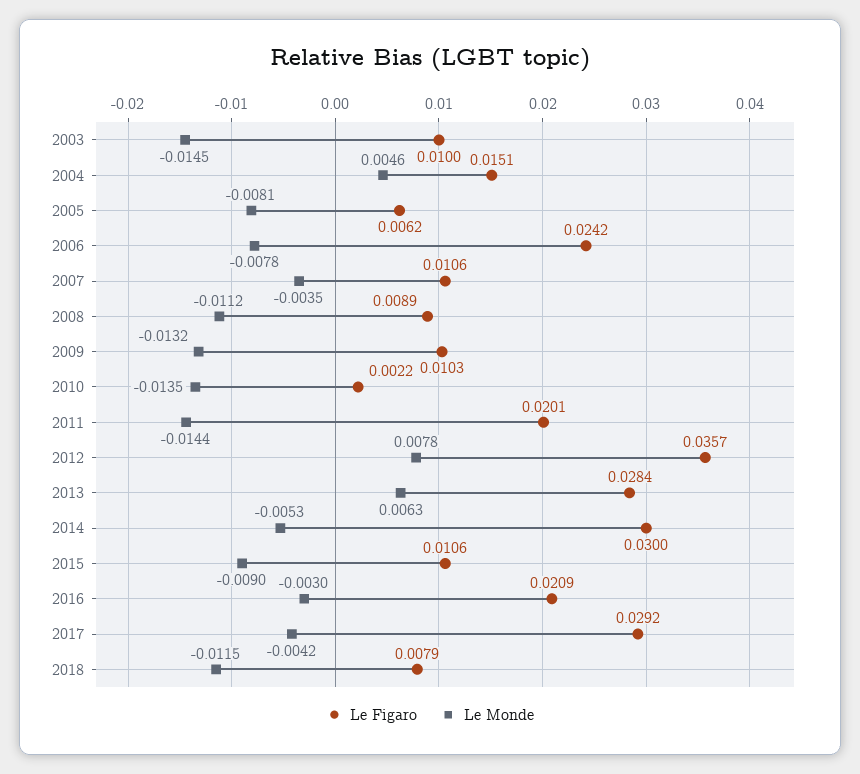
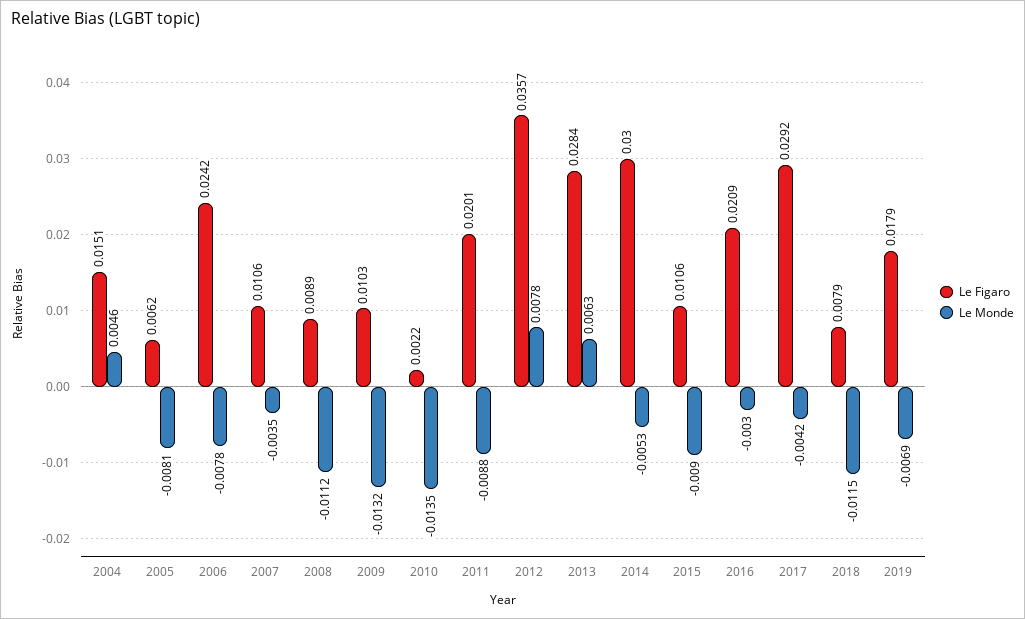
Le Figaro, 2003: 0.01 -> none
Le Monde, 2003: -0.0145 -> none
Le Monde, 2011: -0.0144 -> -0.0088
Le Figaro, 2019: none -> 0.0179
Le Monde, 2019: none -> -0.0069

